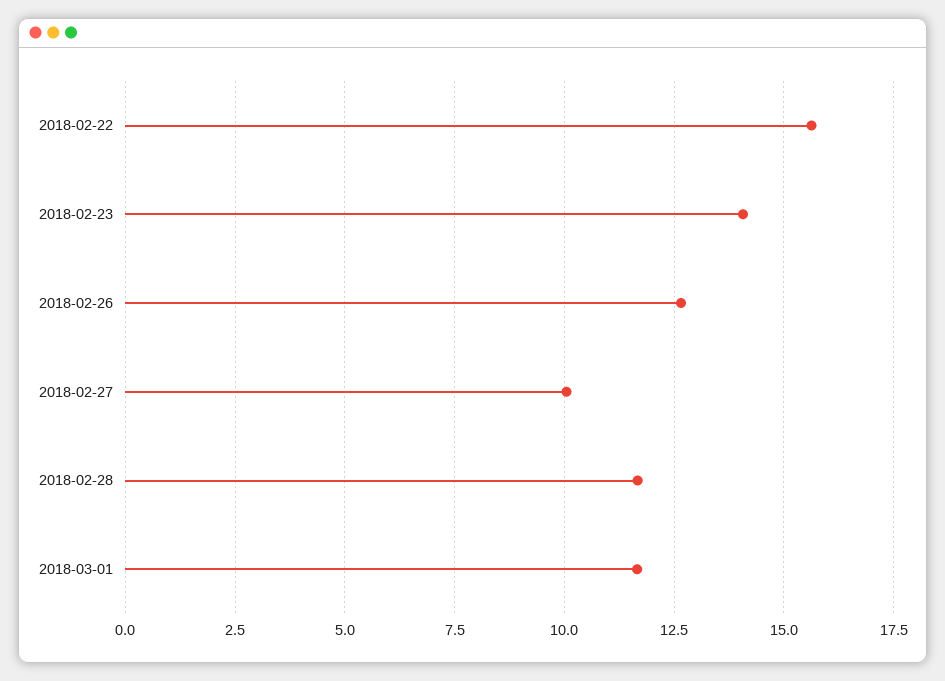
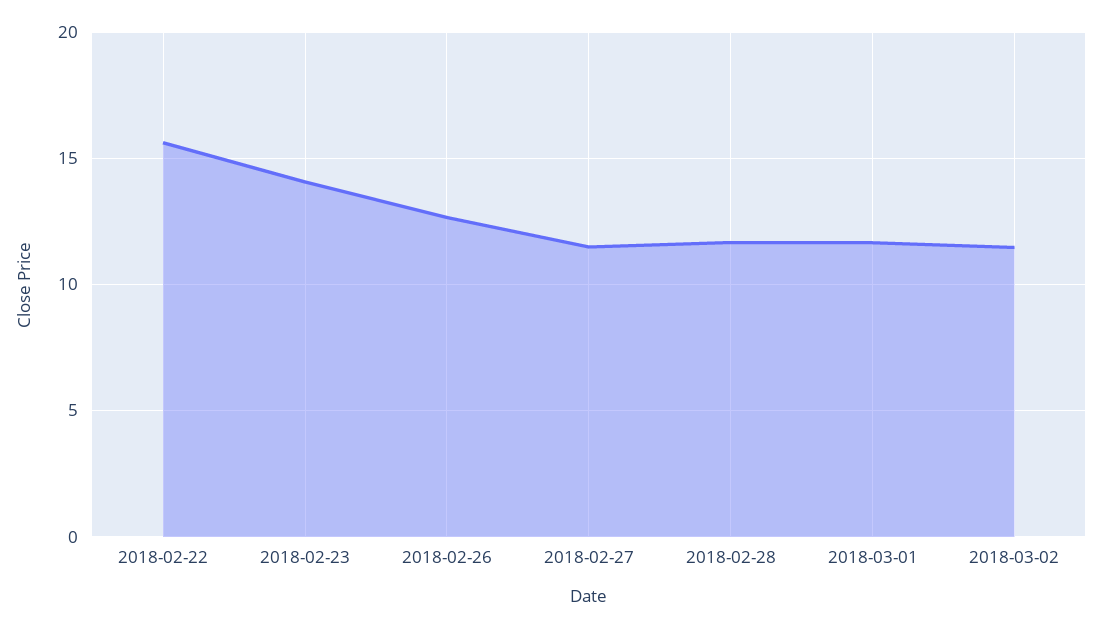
2018-02-27: 10 -> 11.5
2018-03-02: none -> 11.5

